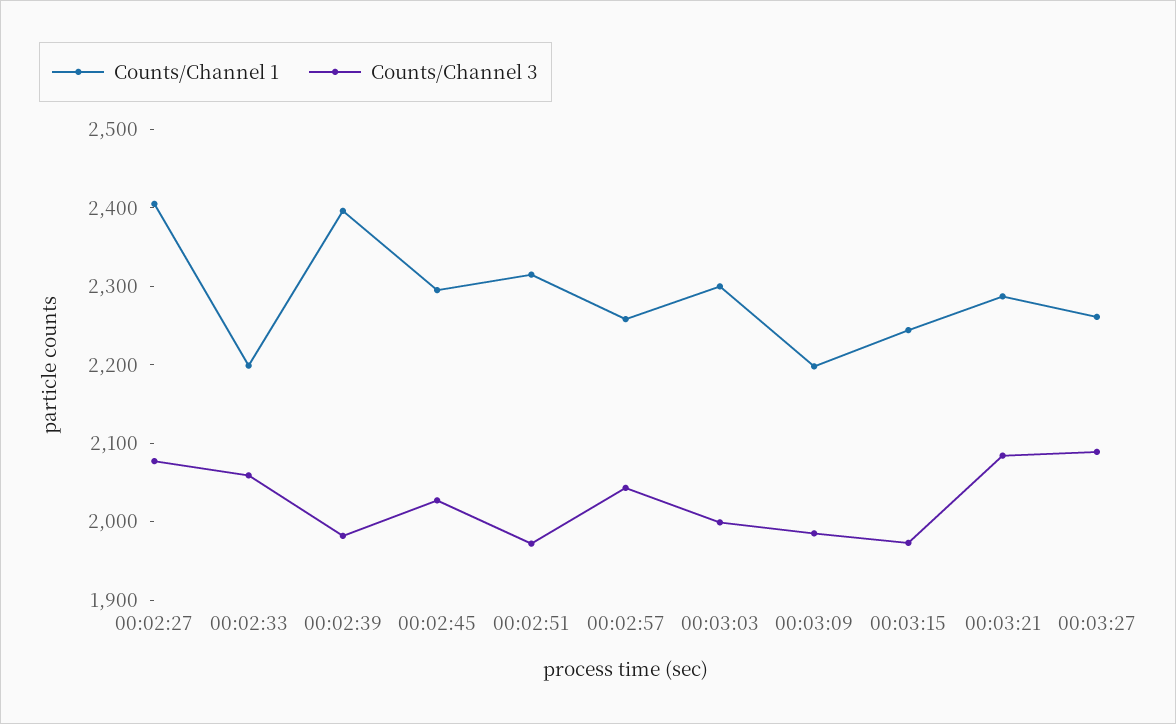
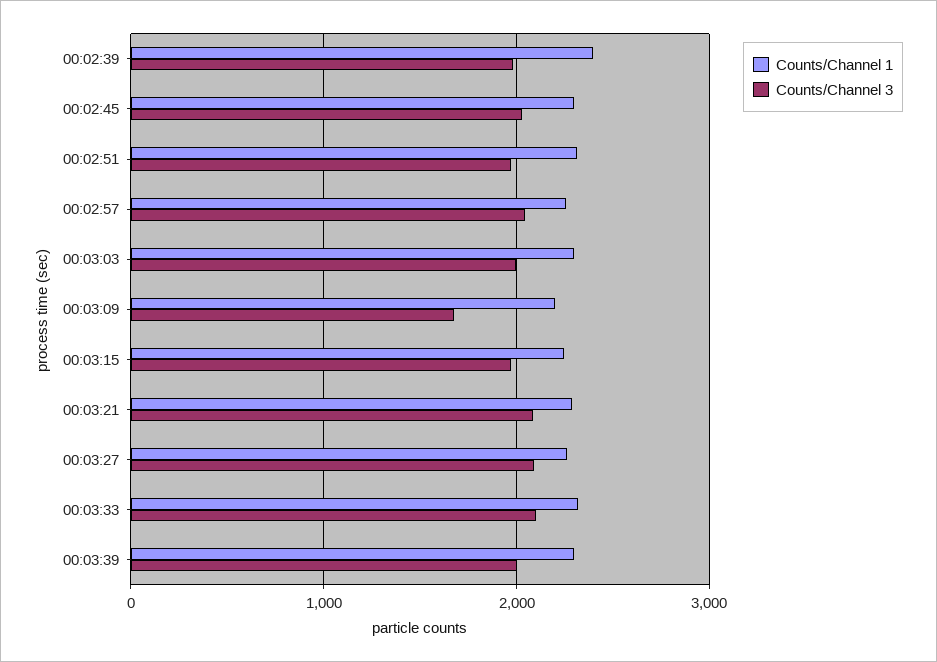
Counts/Channel 1, 00:02:27: 2400 -> none
Counts/Channel 3, 00:02:27: 2080 -> none
Counts/Channel 1, 00:02:33: 2200 -> none
Counts/Channel 3, 00:02:33: 2060 -> none
Counts/Channel 3, 00:03:09: 1980 -> 1700
Counts/Channel 1, 00:03:33: none -> 2300
Counts/Channel 3, 00:03:33: none -> 2100
Counts/Channel 1, 00:03:39: none -> 2300
Counts/Channel 3, 00:03:39: none -> 2000

